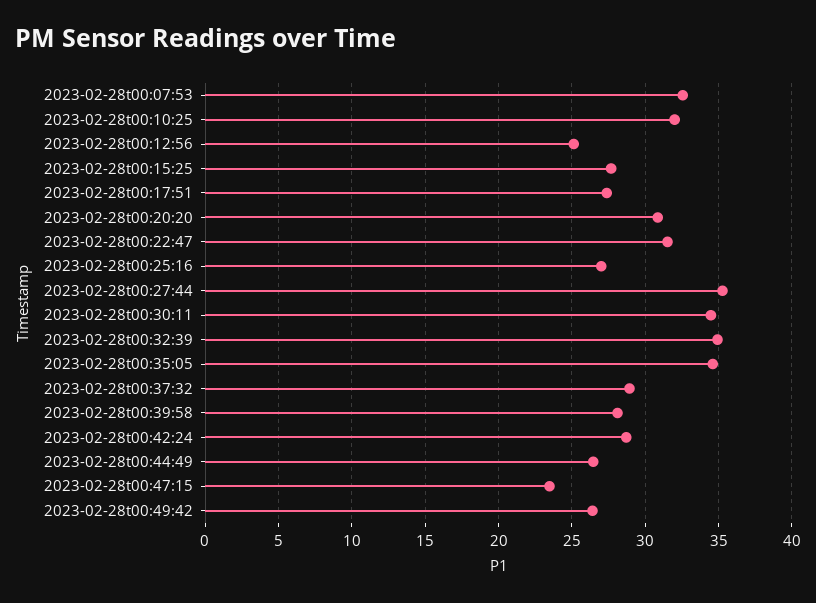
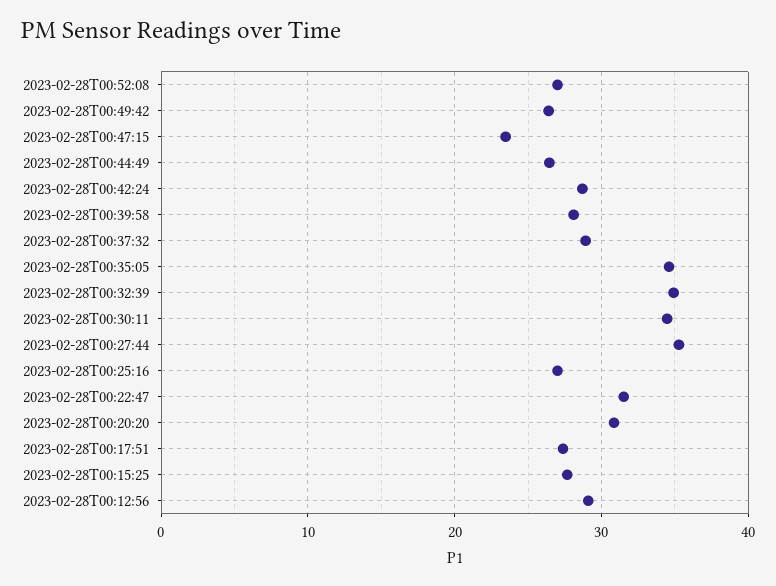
2023-02-28t00:07:53: 32.5 -> none
2023-02-28t00:10:25: 32 -> none
2023-02-28t00:12:56: 25 -> 29
2023-02-28T00:52:08: none -> 27

